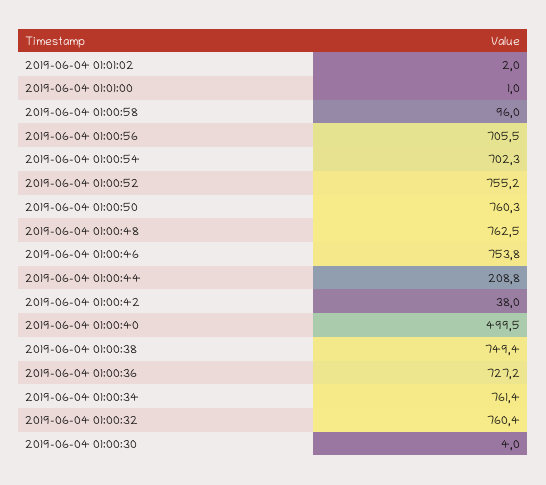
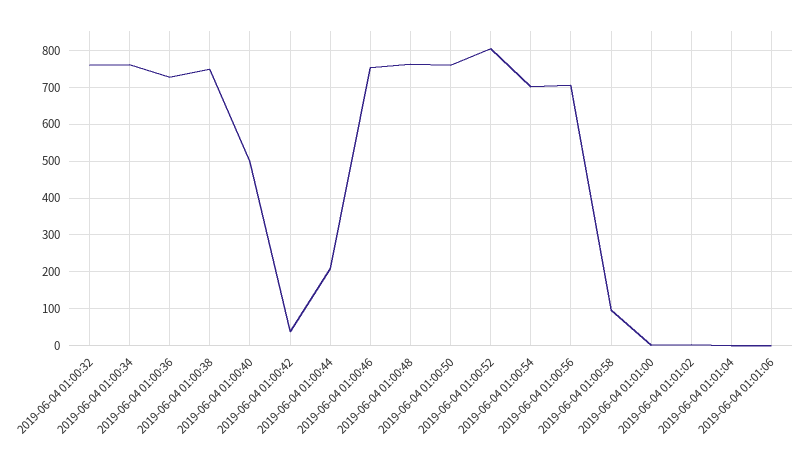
2019-06-04 01:00:52: 755.2 -> 800
2019-06-04 01:00:30: 4 -> none
2019-06-04 01:01:04: none -> 0
2019-06-04 01:01:06: none -> 0

